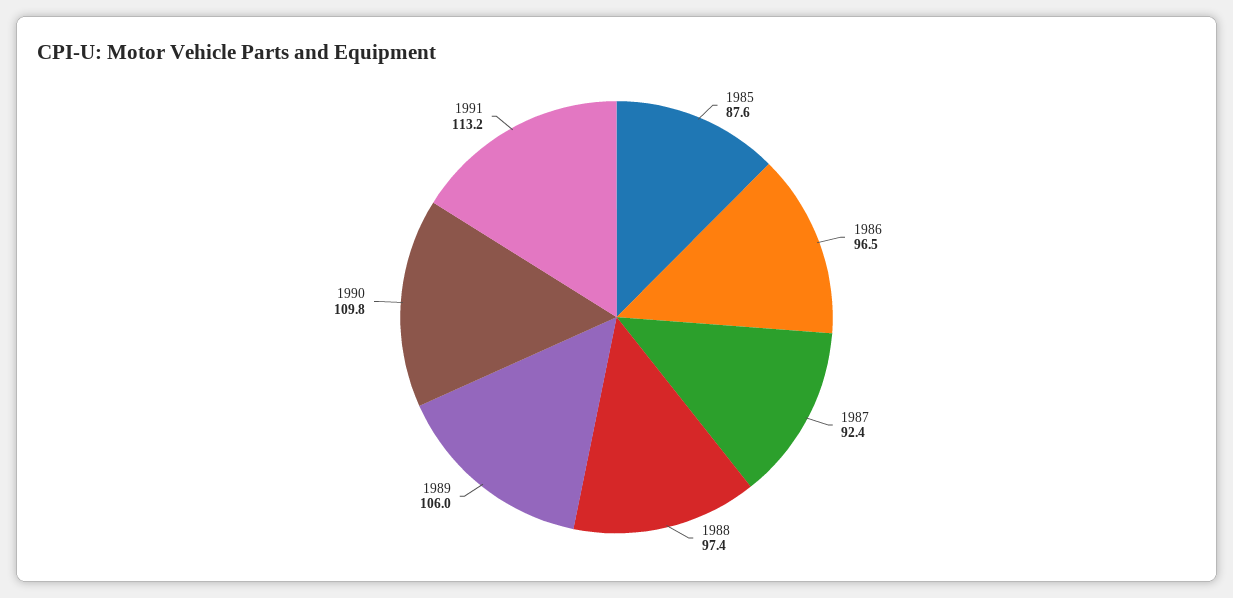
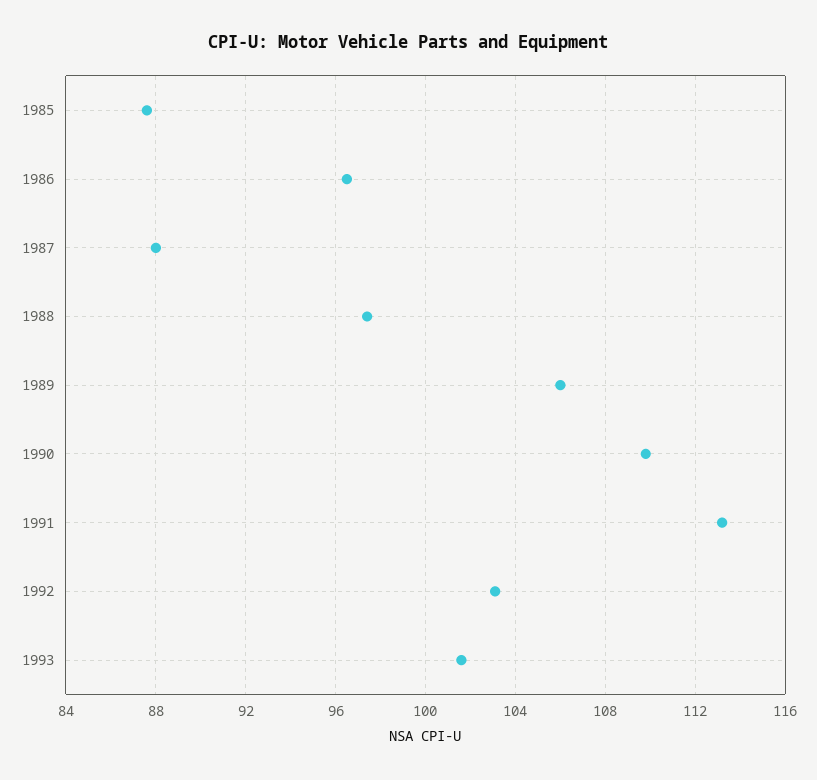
1987: 92.4 -> 88
1992: none -> 103
1993: none -> 101.5

